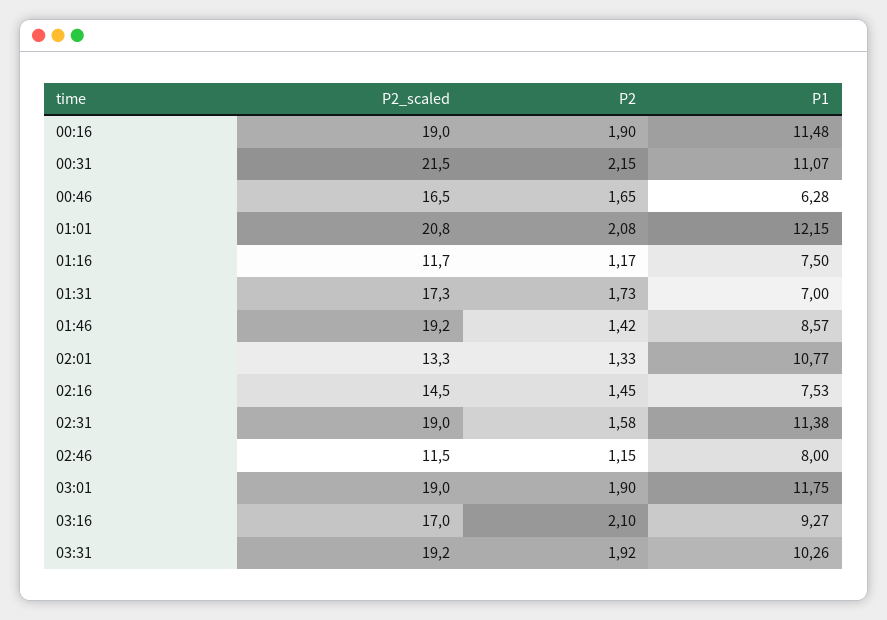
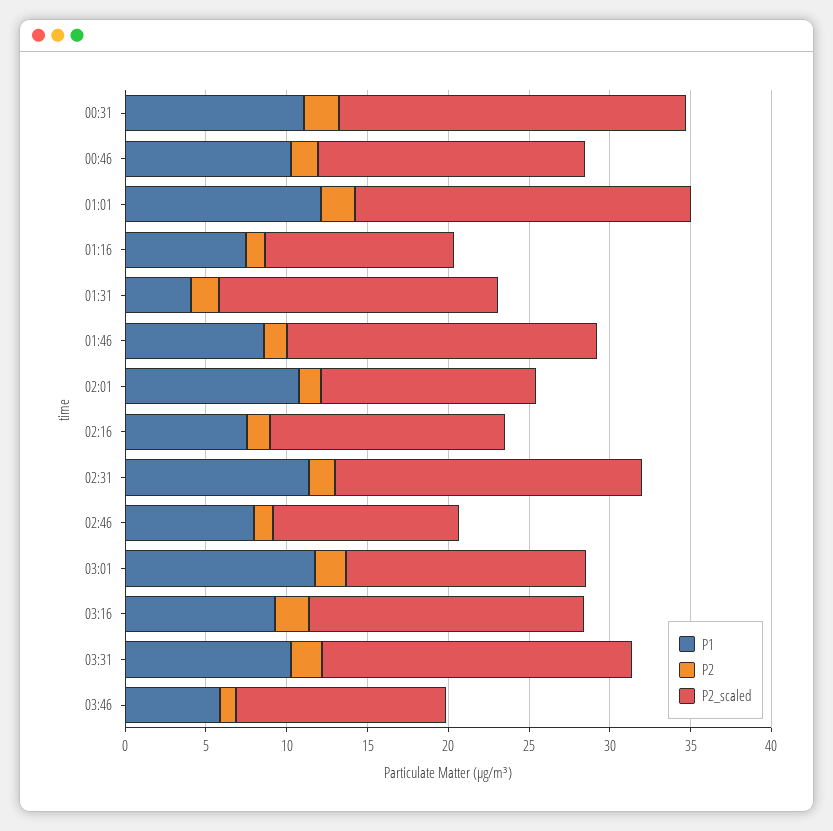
P2_scaled, 00:16: 19 -> none
P2, 00:16: 1.9 -> none
P1, 00:16: 11.48 -> none
P1, 00:46: 6.28 -> 10
P1, 01:31: 7 -> 4
P2_scaled, 03:01: 19 -> 15
P1, 03:46: none -> 6
P2, 03:46: none -> 1
P2_scaled, 03:46: none -> 13

